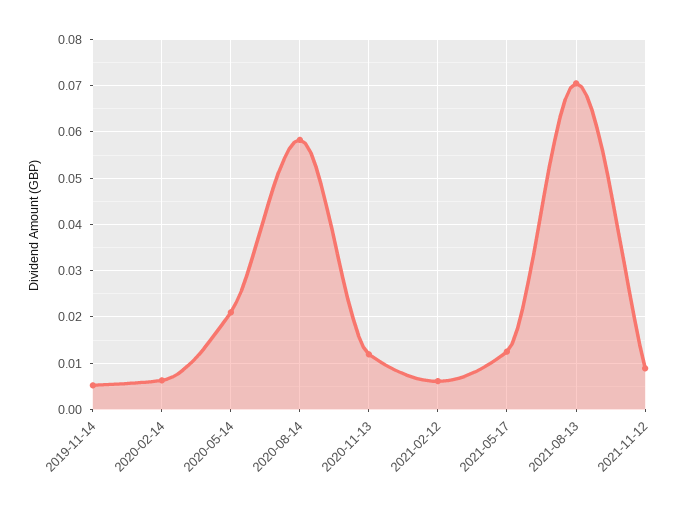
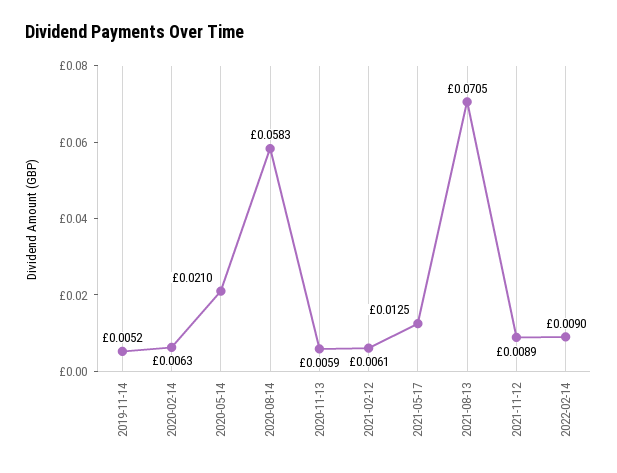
2020-11-13: 0.012 -> 0.0059
2022-02-14: none -> 0.009

